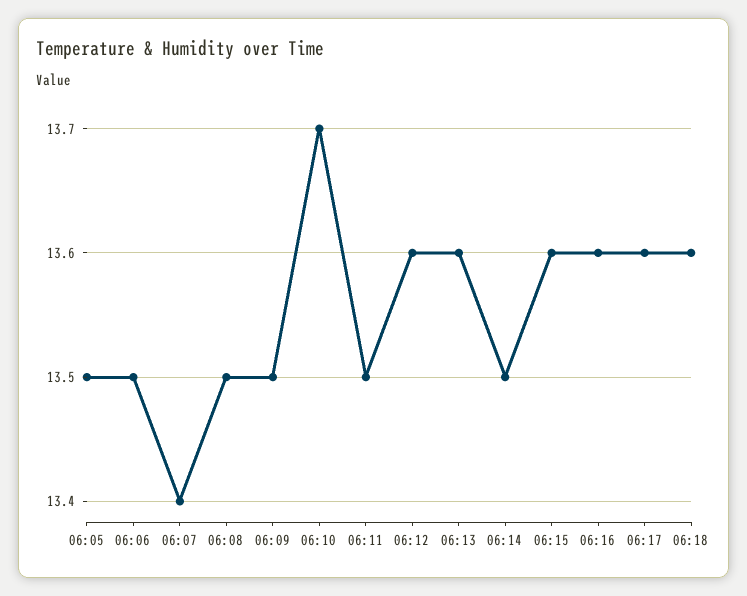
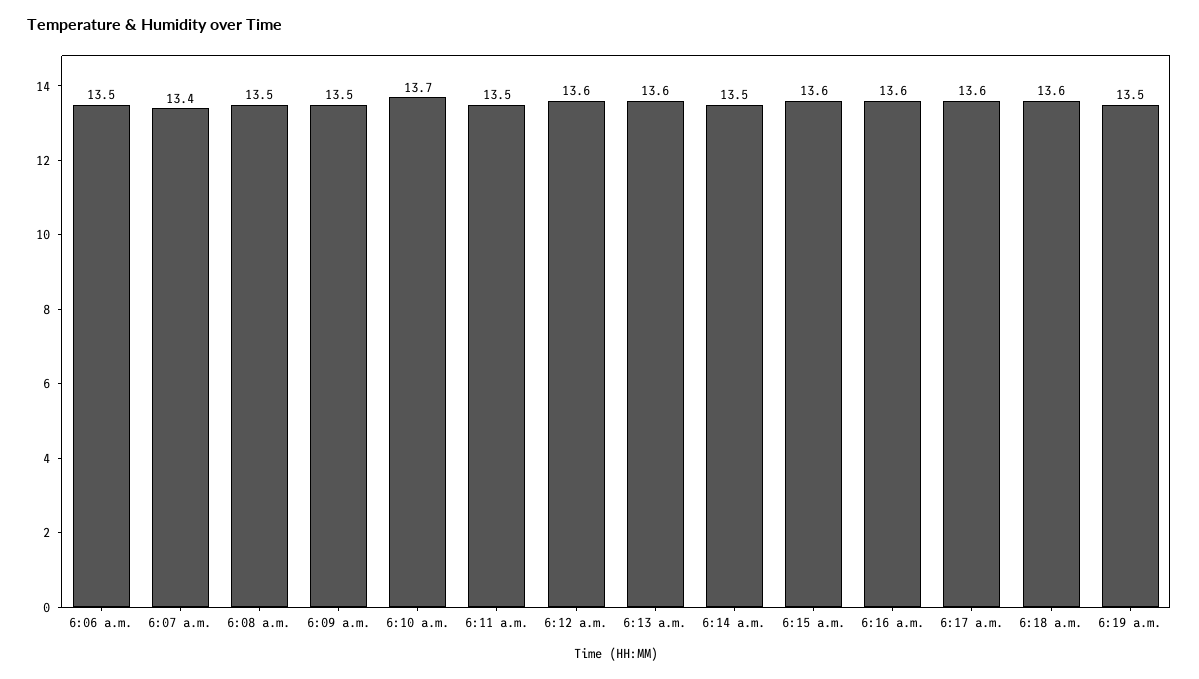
06:05: 13.5 -> none
6:19 a.m.: none -> 13.5

